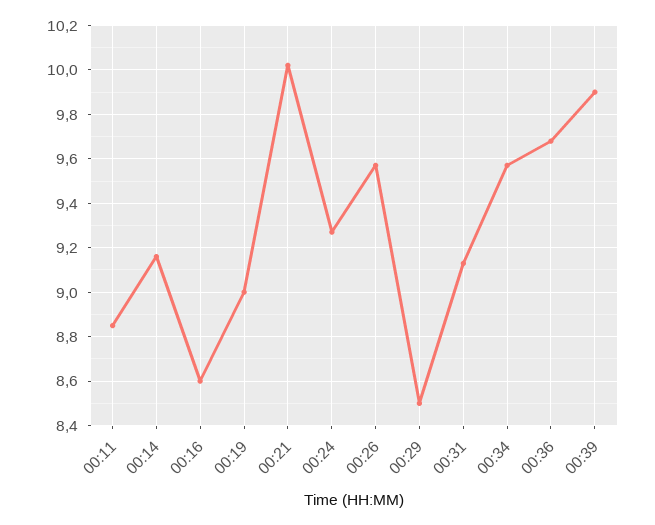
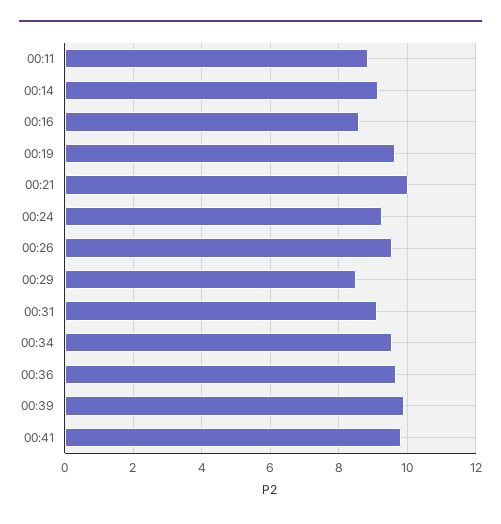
00:19: 9 -> 9.6
00:41: none -> 9.8

